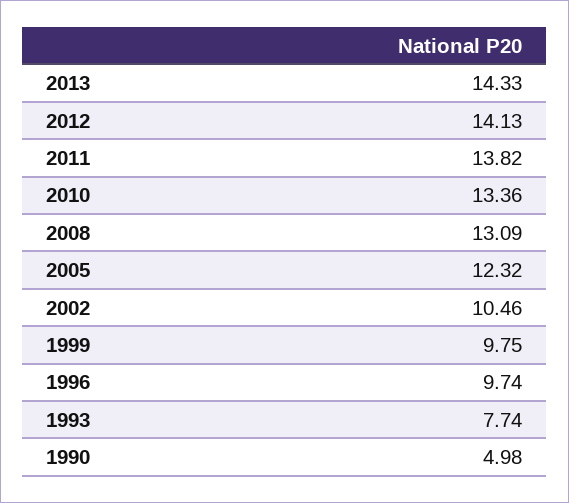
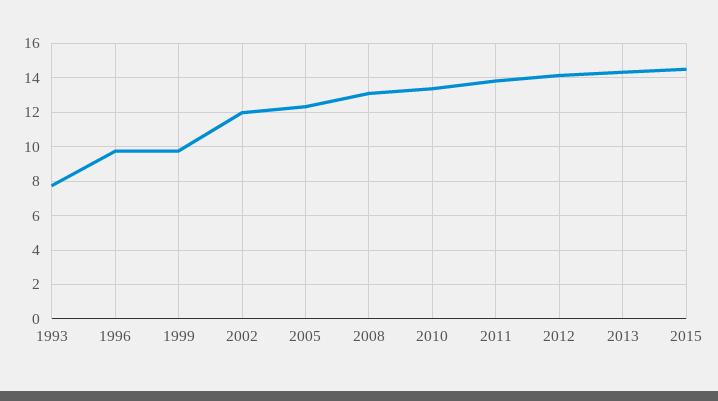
2002: 10.46 -> 12
1990: 4.98 -> none
2015: none -> 14.5

